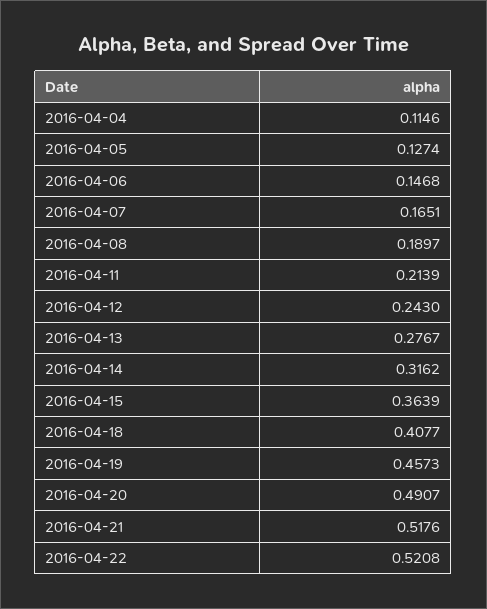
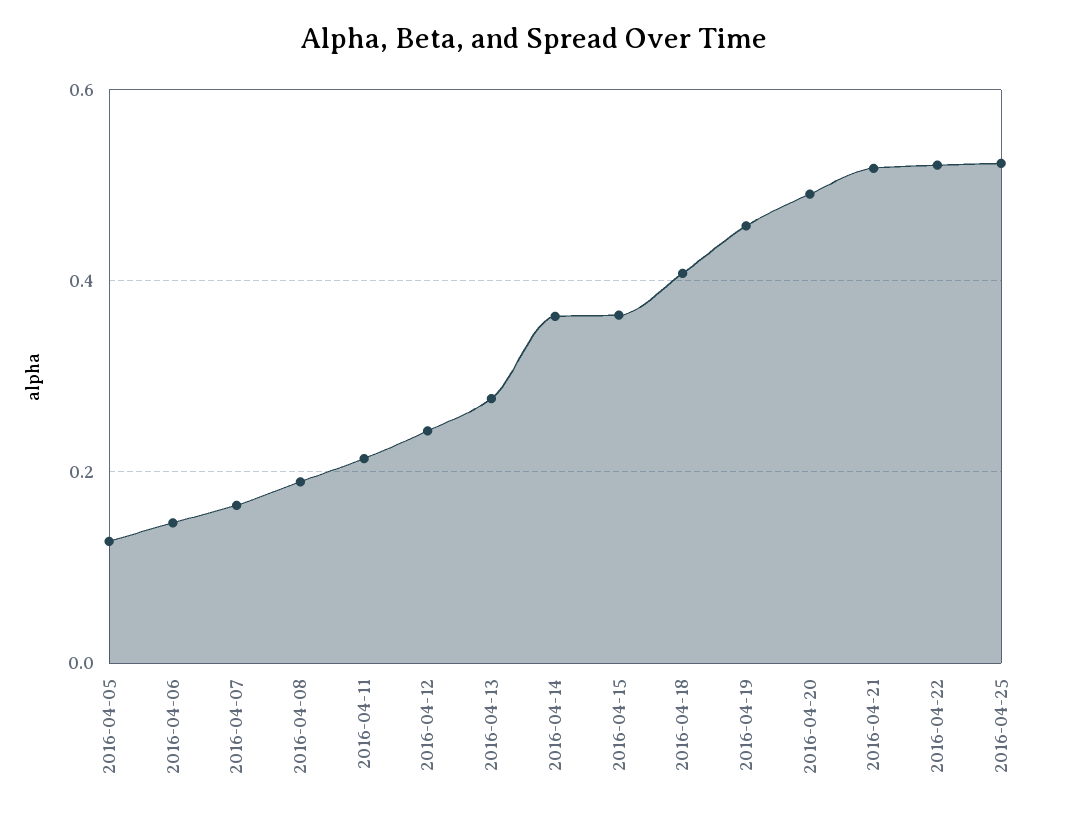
2016-04-04: 0.1146 -> none
2016-04-14: 0.3162 -> 0.36
2016-04-25: none -> 0.52

